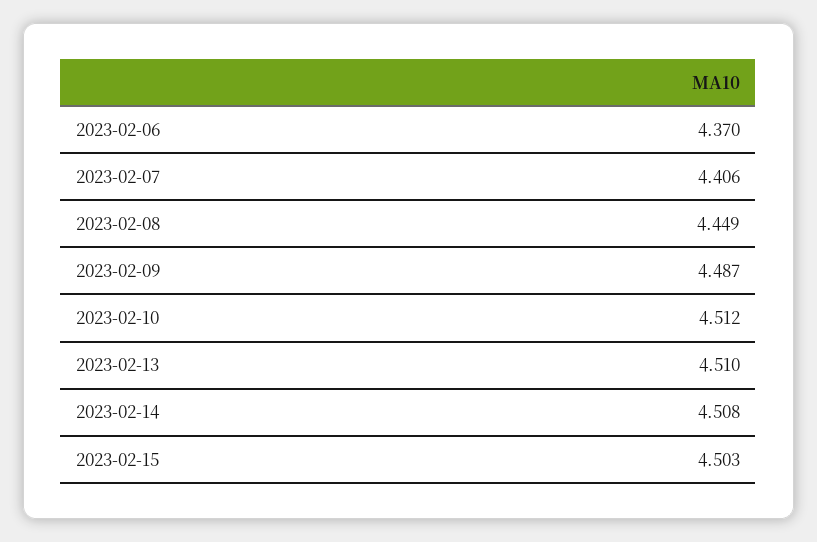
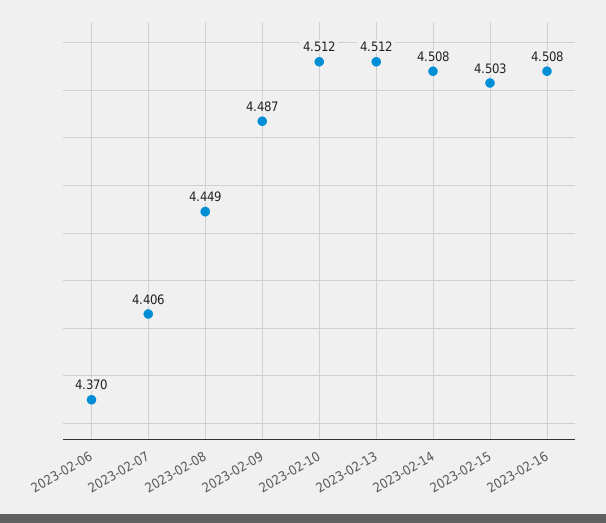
2023-02-13: 4.51 -> 4.512
2023-02-16: none -> 4.508

